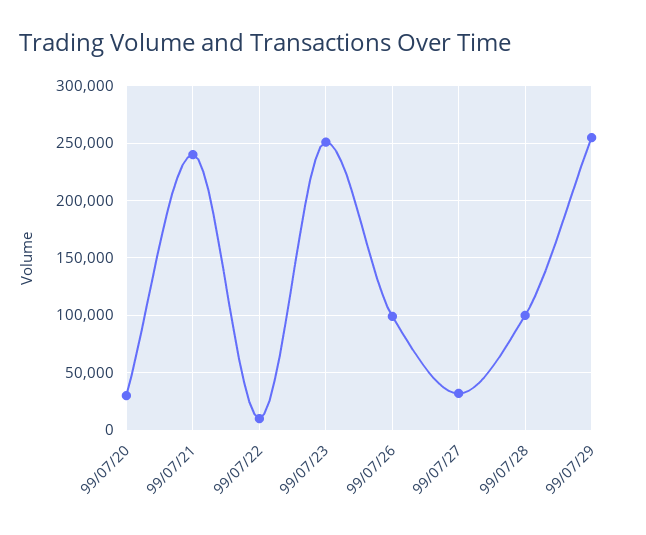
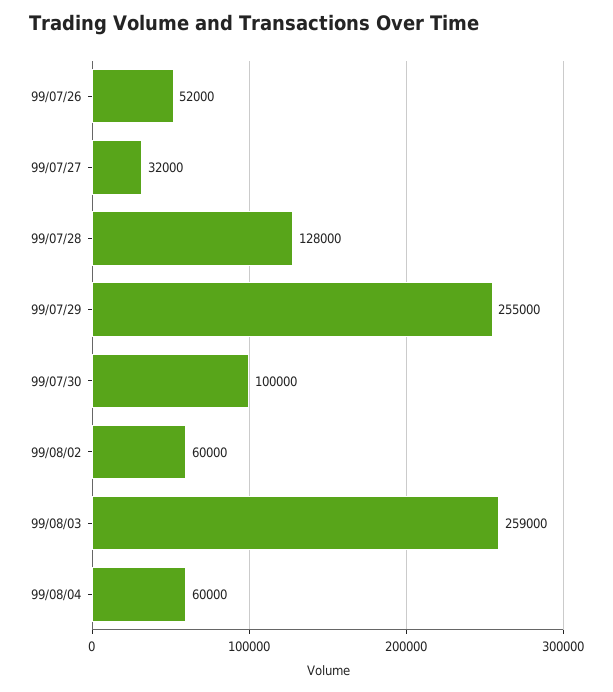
99/07/20: 30000 -> none
99/07/21: 240000 -> none
99/07/22: 10000 -> none
99/07/23: 250000 -> none
99/07/26: 100000 -> 52000
99/07/28: 100000 -> 128000
99/07/30: none -> 100000
99/08/02: none -> 60000
99/08/03: none -> 259000
99/08/04: none -> 60000

